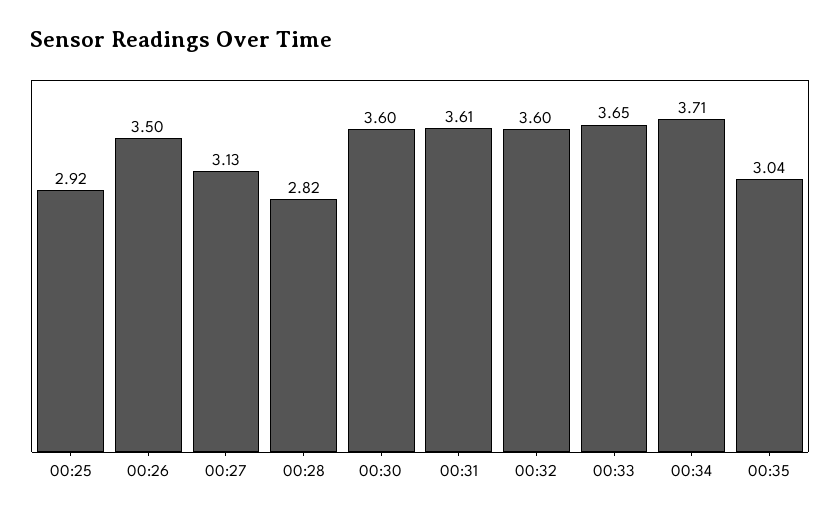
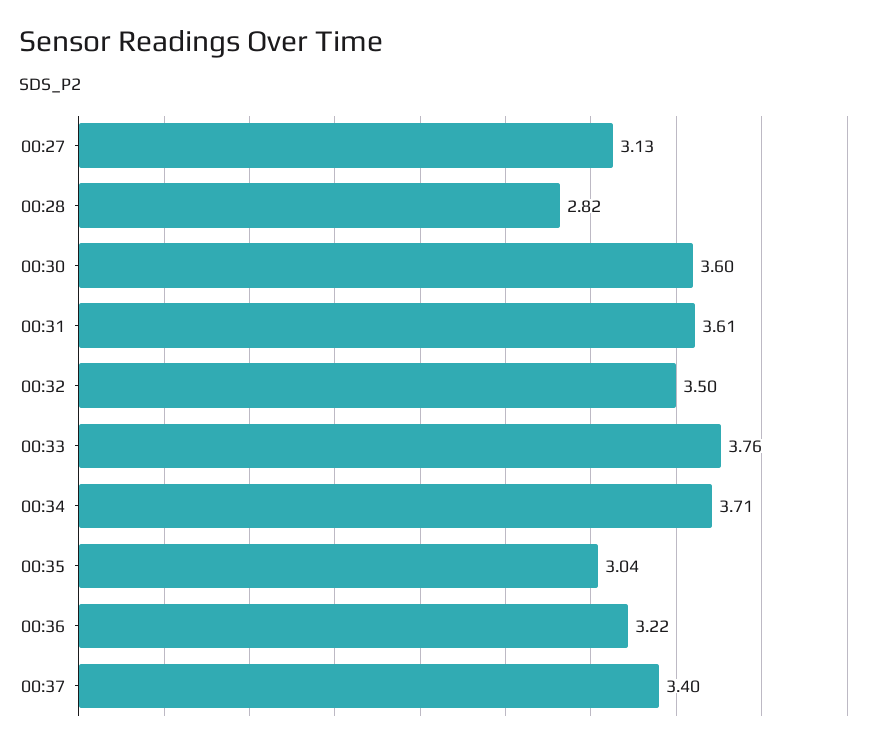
00:25: 2.92 -> none
00:26: 3.5 -> none
00:32: 3.6 -> 3.5
00:33: 3.65 -> 3.76
00:36: none -> 3.22
00:37: none -> 3.4

